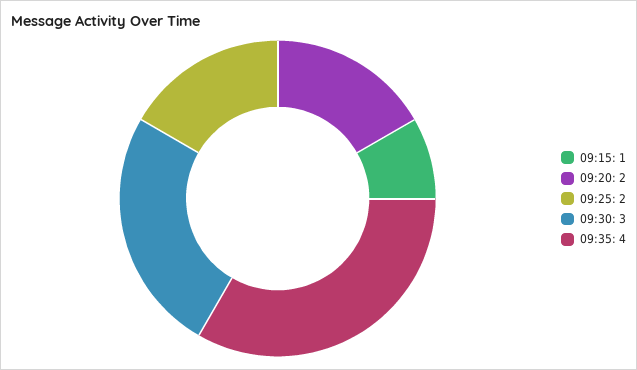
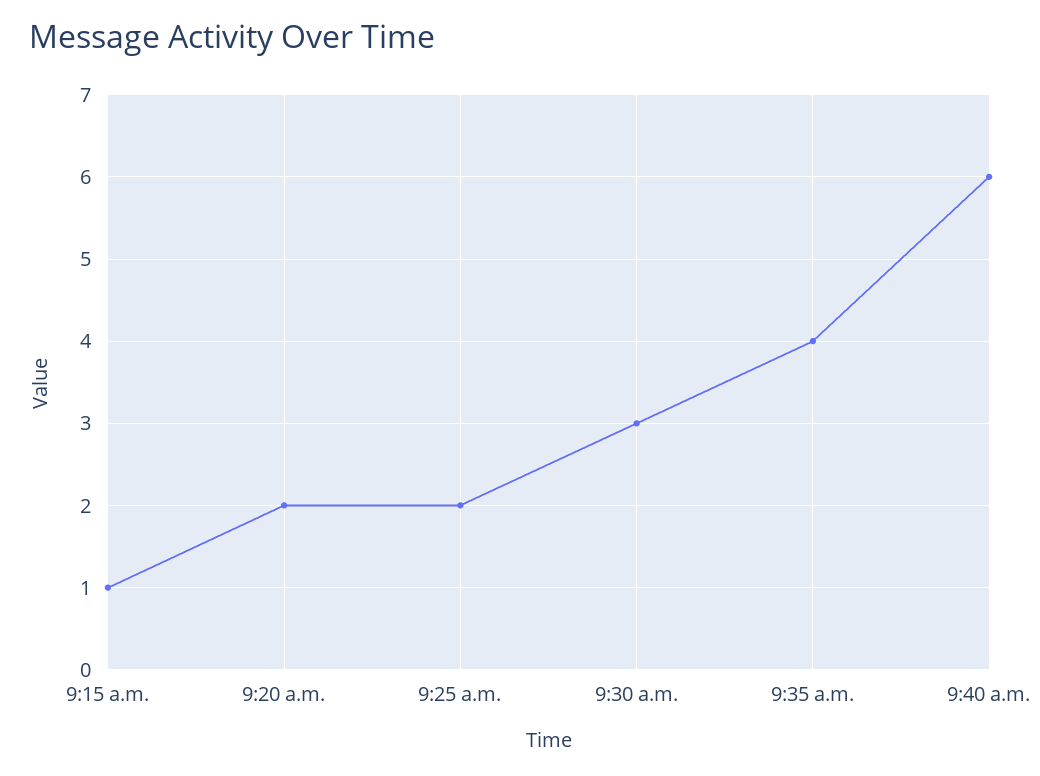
9:40 a.m.: none -> 6

